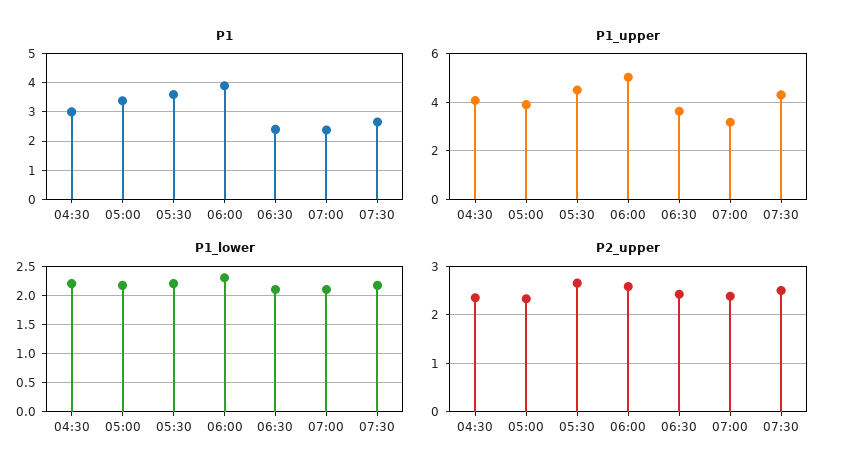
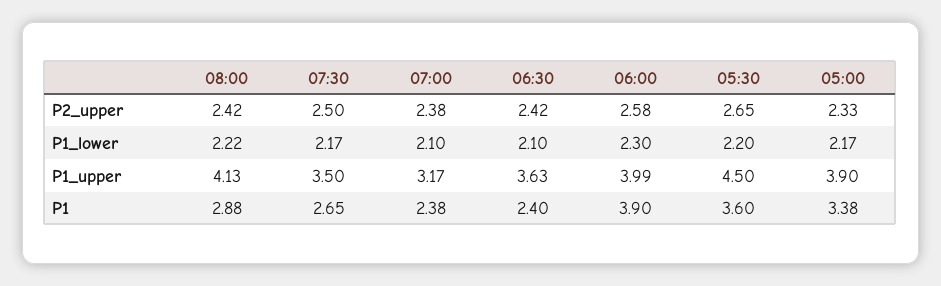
P1, 04:30: 3 -> none
P1_upper, 04:30: 4 -> none
P1_upper, 06:00: 5 -> 3.99
P1_upper, 07:30: 4.25 -> 3.5
P1_lower, 04:30: 2.25 -> none
P2_upper, 04:30: 2.4 -> none
P2_upper, 08:00: none -> 2.42
P1_lower, 08:00: none -> 2.22
P1_upper, 08:00: none -> 4.13
P1, 08:00: none -> 2.88

